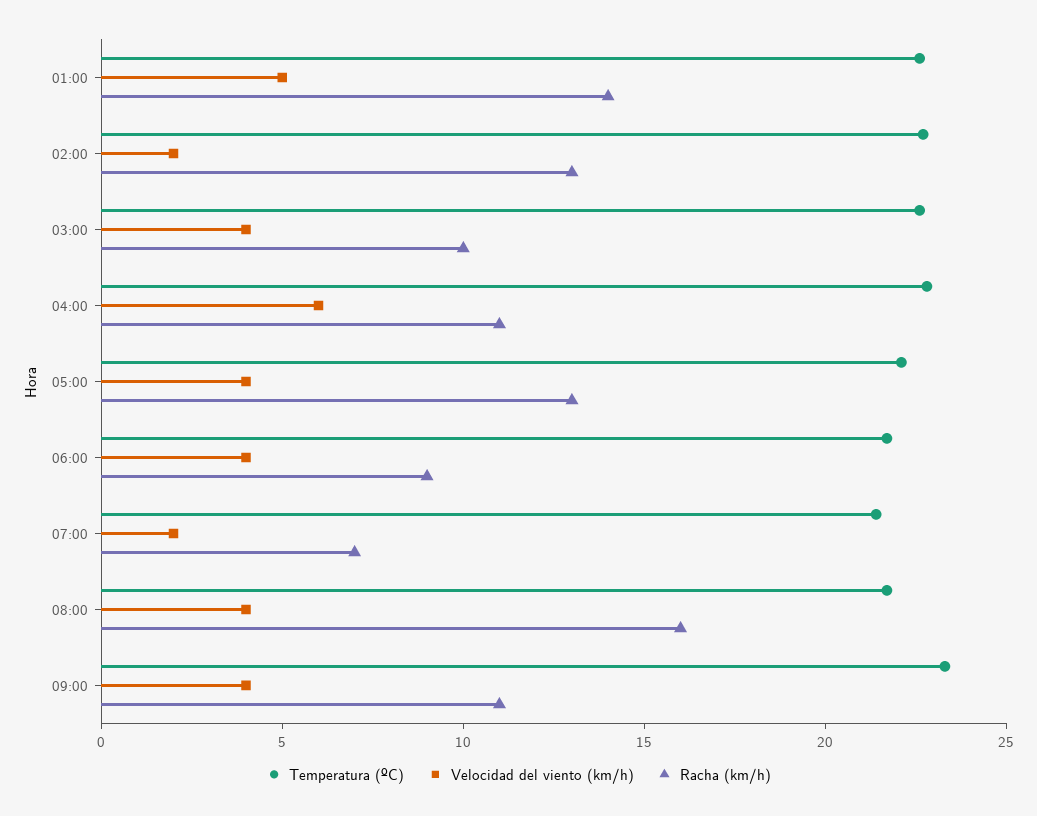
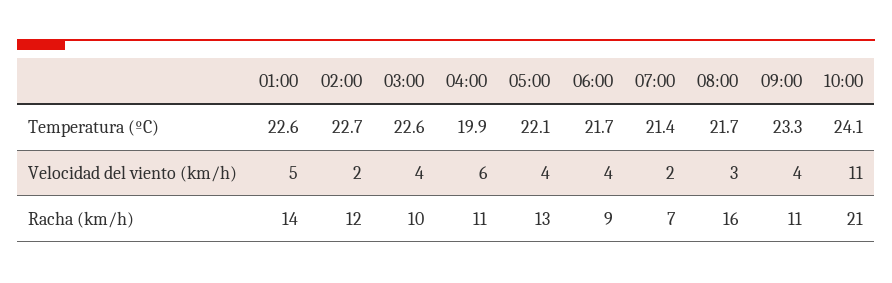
Racha (km/h), 02:00: 13 -> 12
Temperatura (ºC), 04:00: 23 -> 19.9
Velocidad del viento (km/h), 08:00: 4 -> 3
Temperatura (ºC), 10:00: none -> 24.1
Velocidad del viento (km/h), 10:00: none -> 11
Racha (km/h), 10:00: none -> 21

